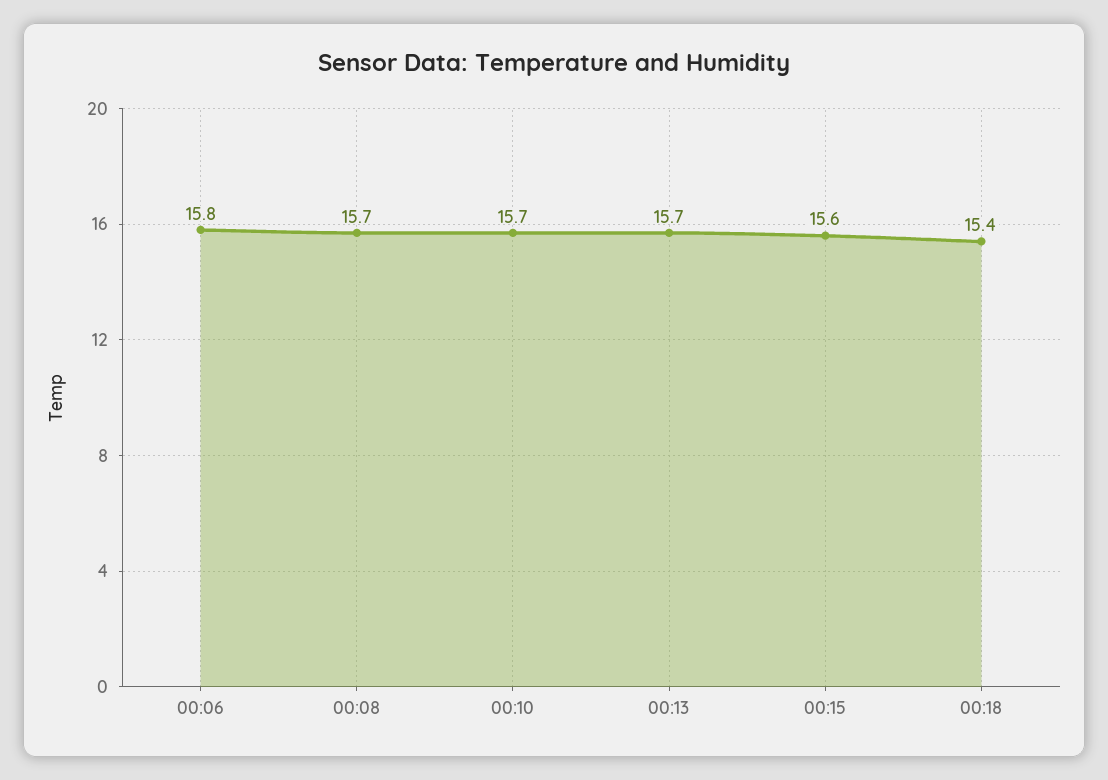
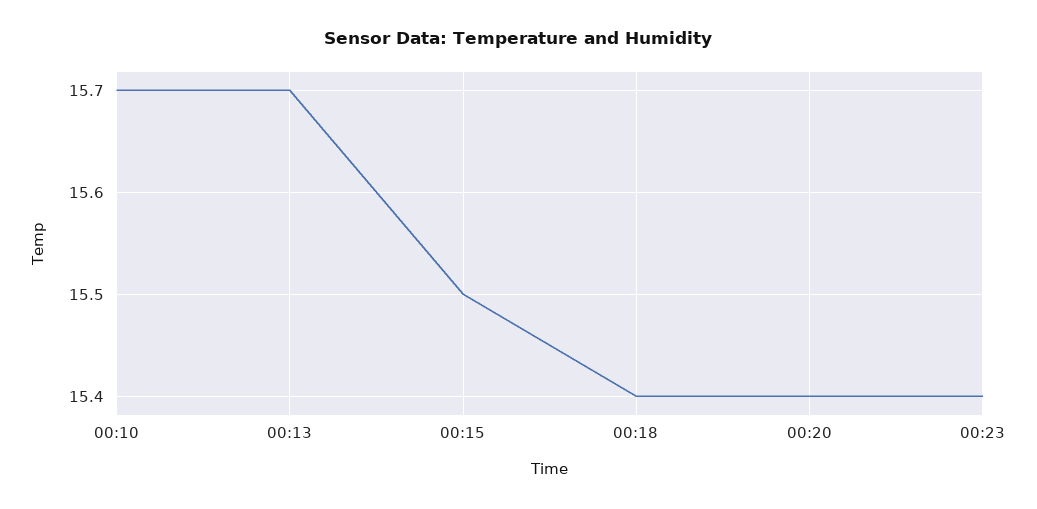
00:06: 15.8 -> none
00:08: 15.7 -> none
00:15: 15.6 -> 15.5
00:20: none -> 15.4
00:23: none -> 15.4

